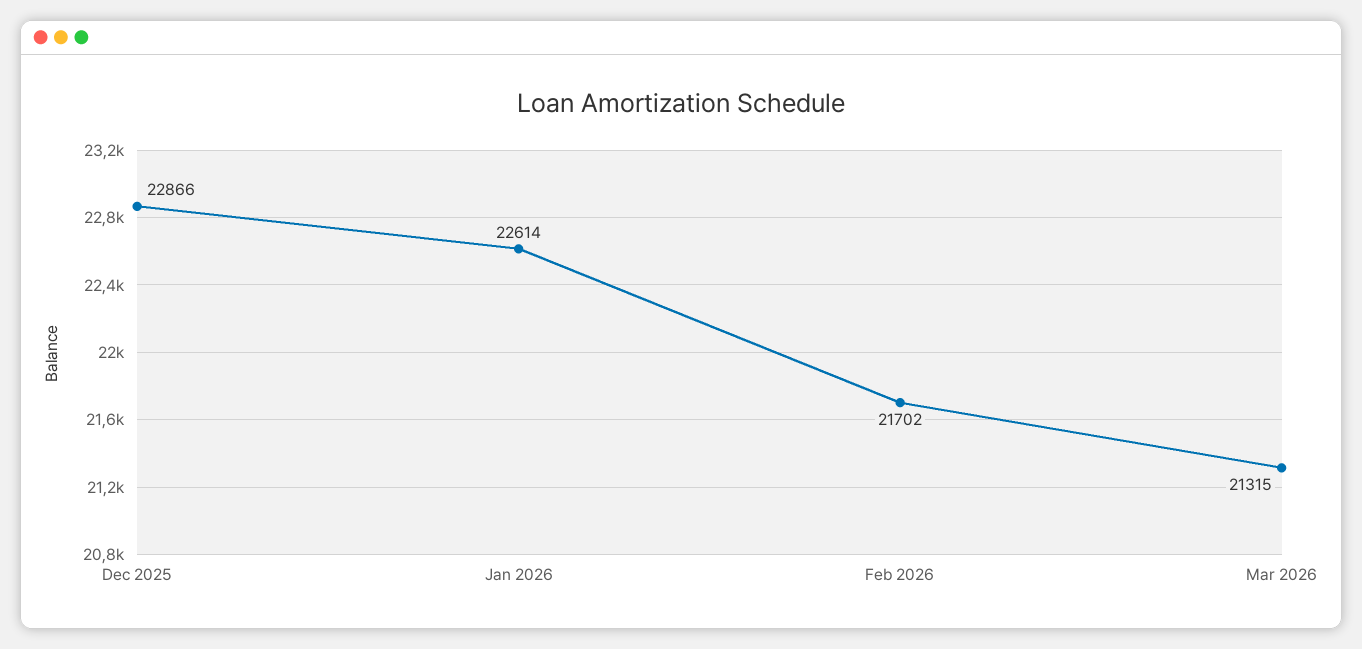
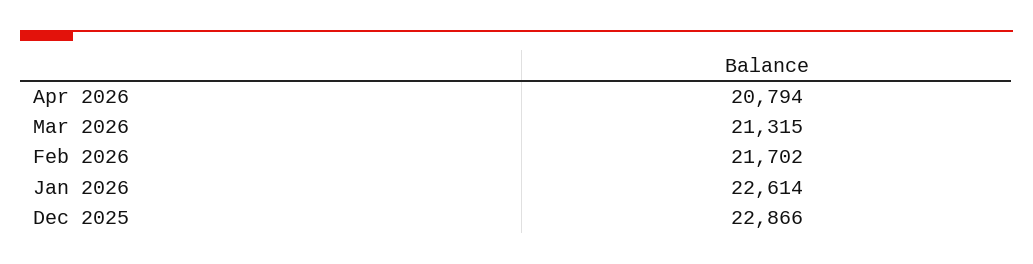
Apr 2026: none -> 20794

